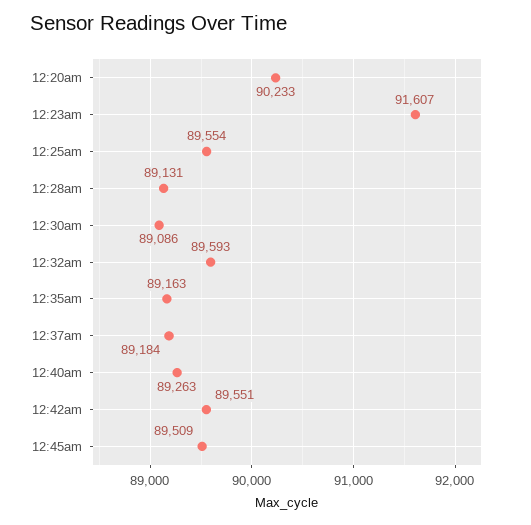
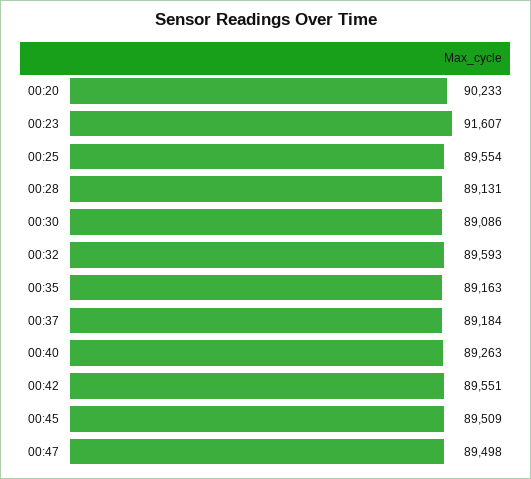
00:47: none -> 89498

